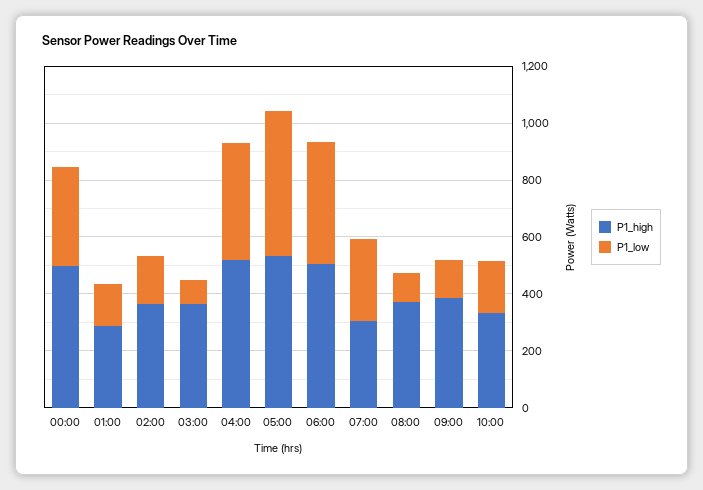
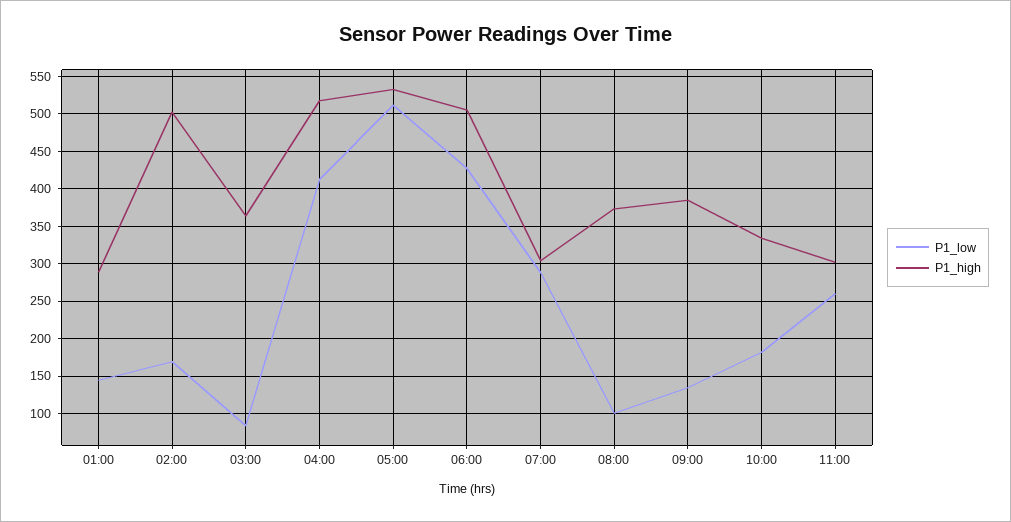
P1_high, 00:00: 500 -> none
P1_low, 00:00: 350 -> none
P1_high, 02:00: 350 -> 500
P1_low, 11:00: none -> 260
P1_high, 11:00: none -> 300

